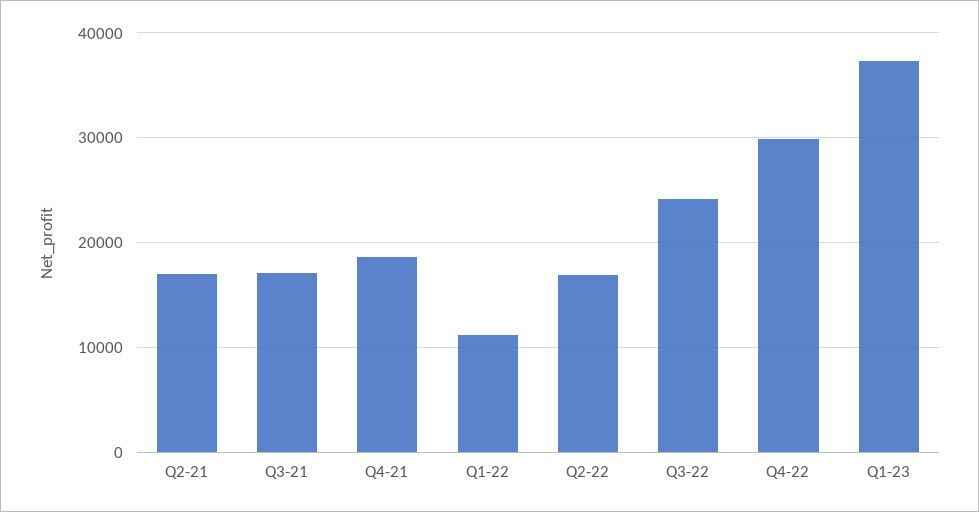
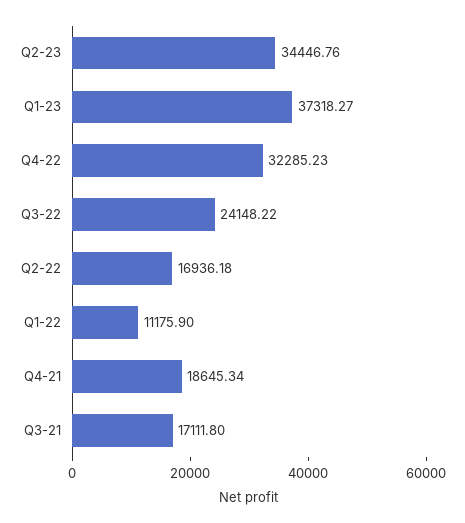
Q2-21: 17000 -> none
Q4-22: 30000 -> 32285.23
Q2-23: none -> 34446.76

